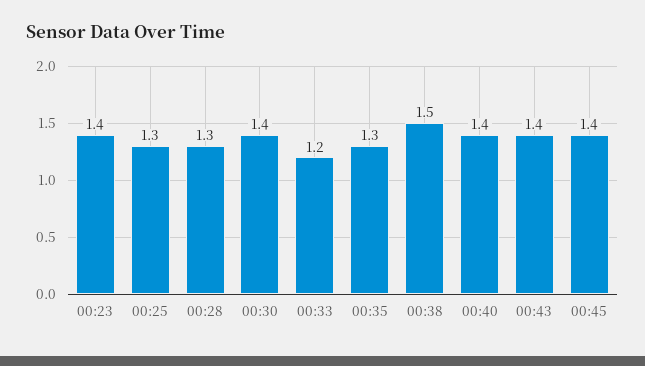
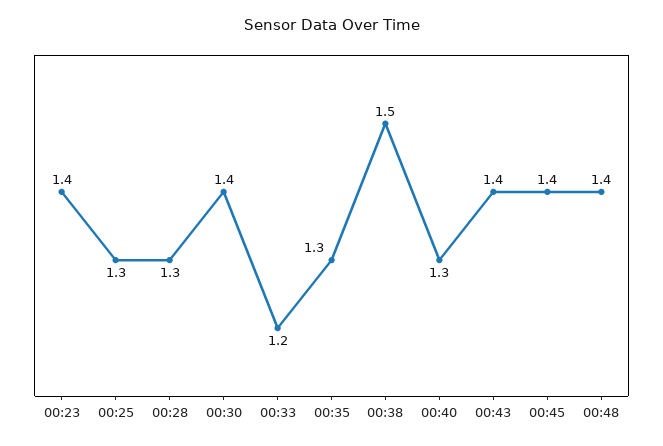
00:40: 1.4 -> 1.3
00:48: none -> 1.4

